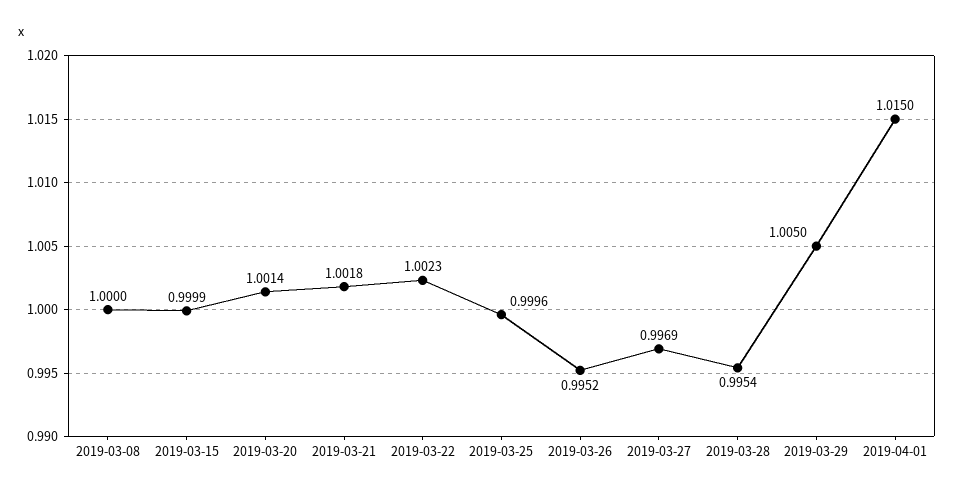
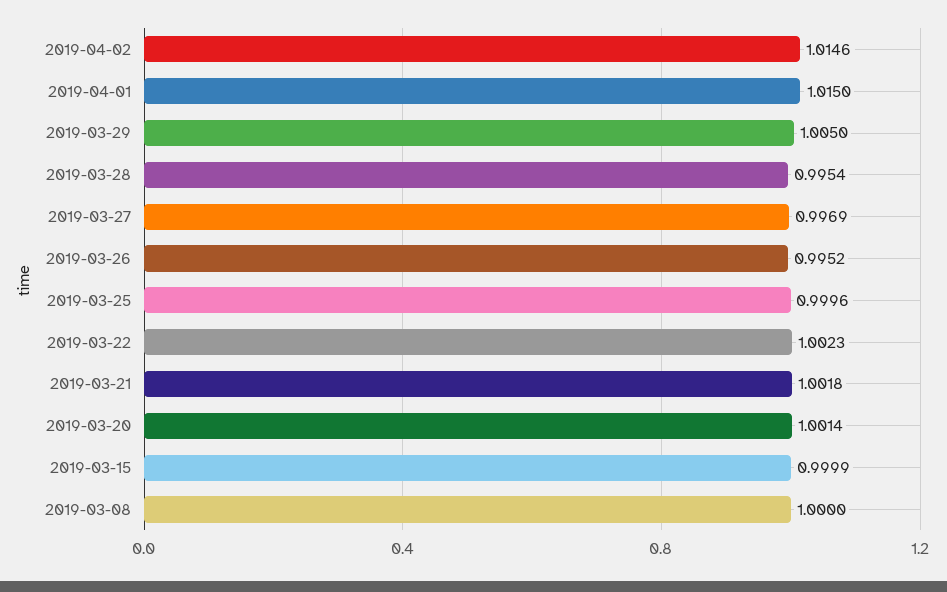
2019-04-02: none -> 1.0146

